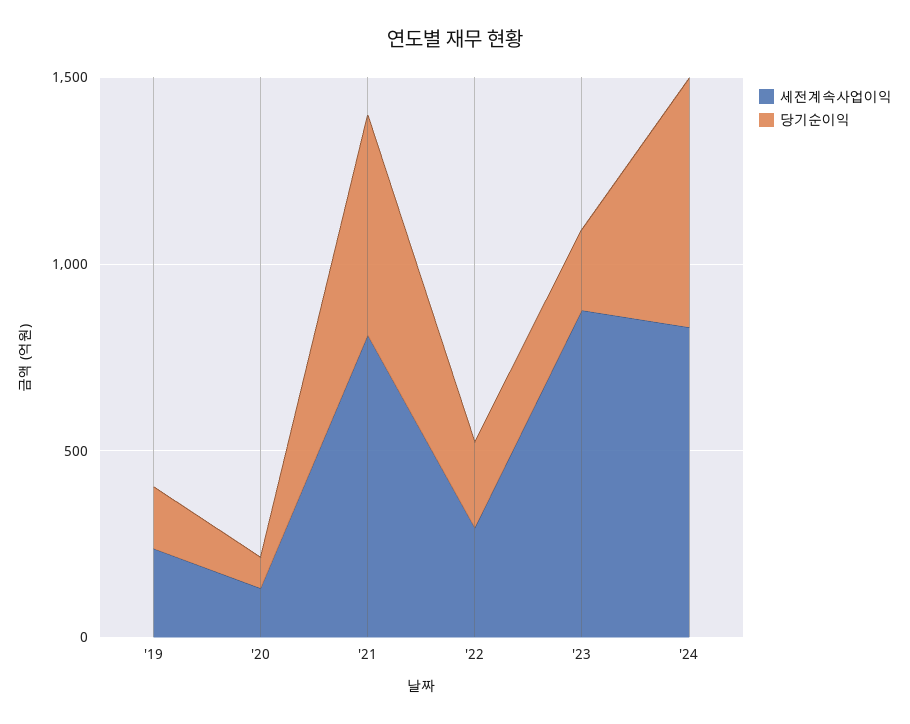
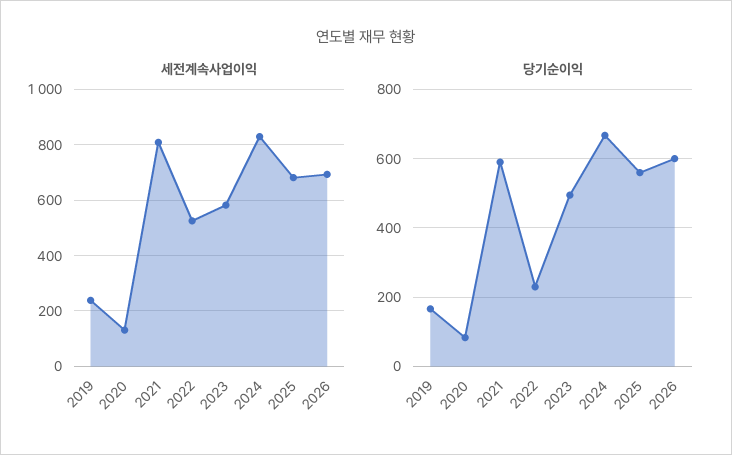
세전계속사업이익, '22: 300 -> 525
세전계속사업이익, '23: 900 -> 575
당기순이익, '23: 200 -> 500
세전계속사업이익, 2025: none -> 675
세전계속사업이익, 2026: none -> 700
당기순이익, 2025: none -> 560
당기순이익, 2026: none -> 600

